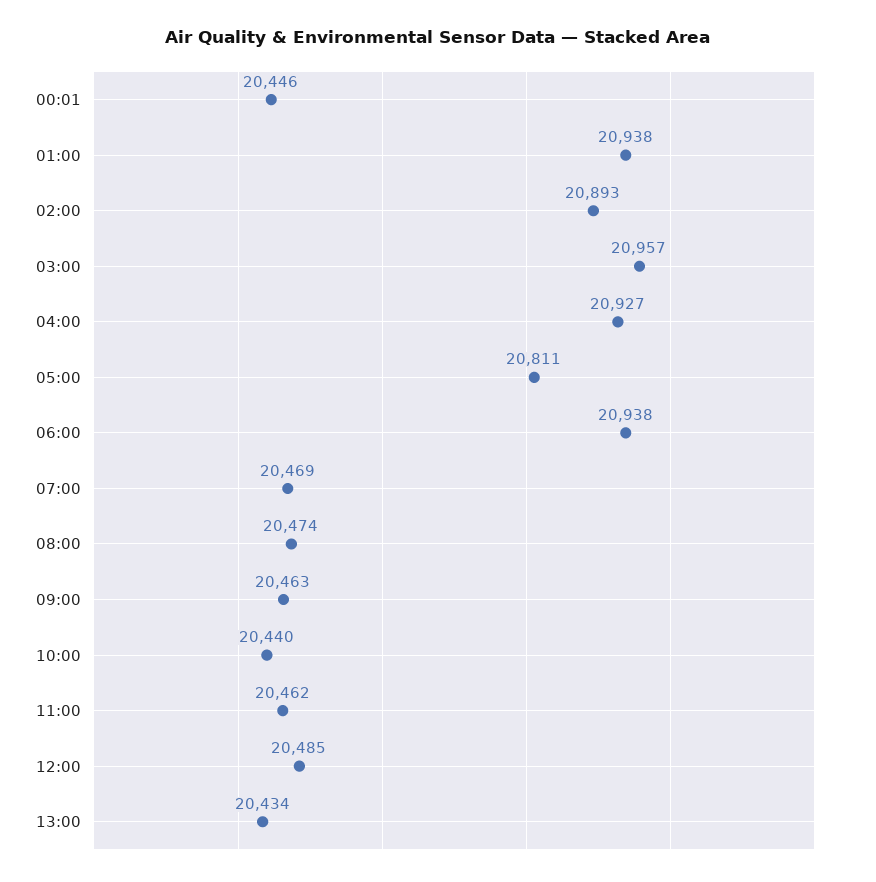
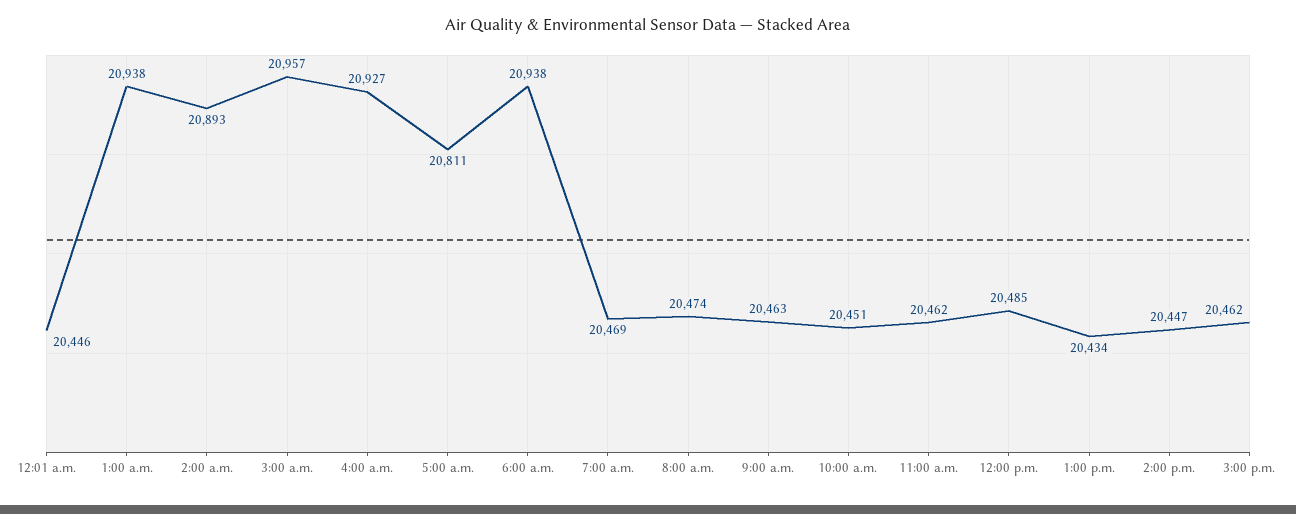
10:00: 20440 -> 20451
2:00 p.m.: none -> 20447
3:00 p.m.: none -> 20462

